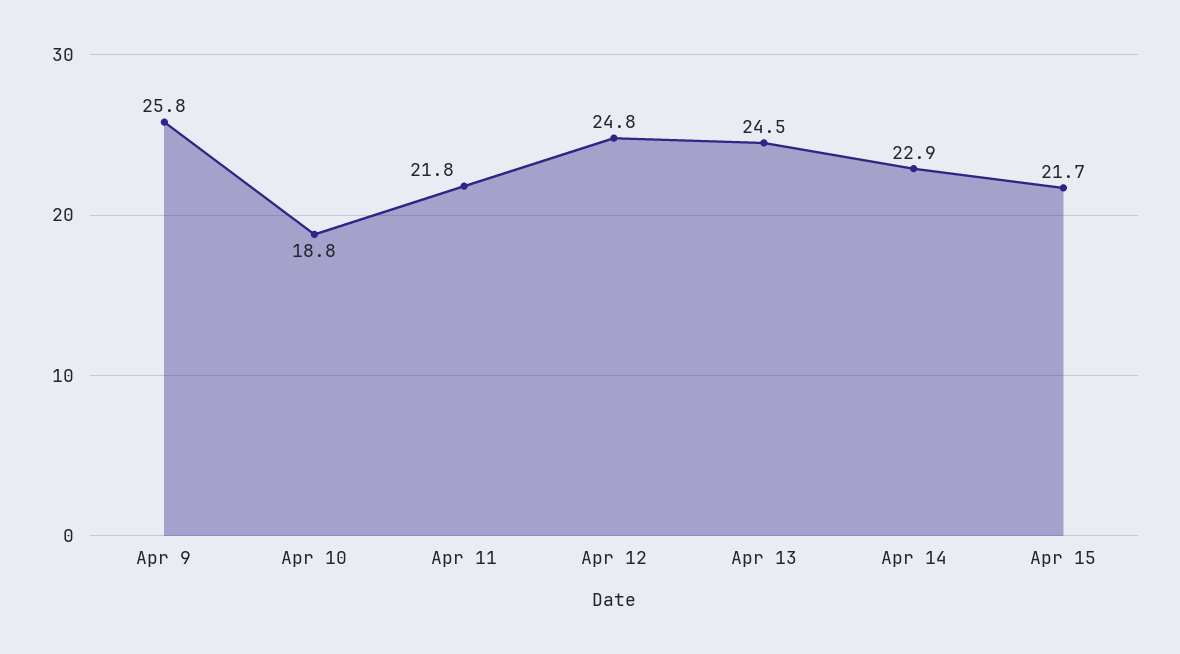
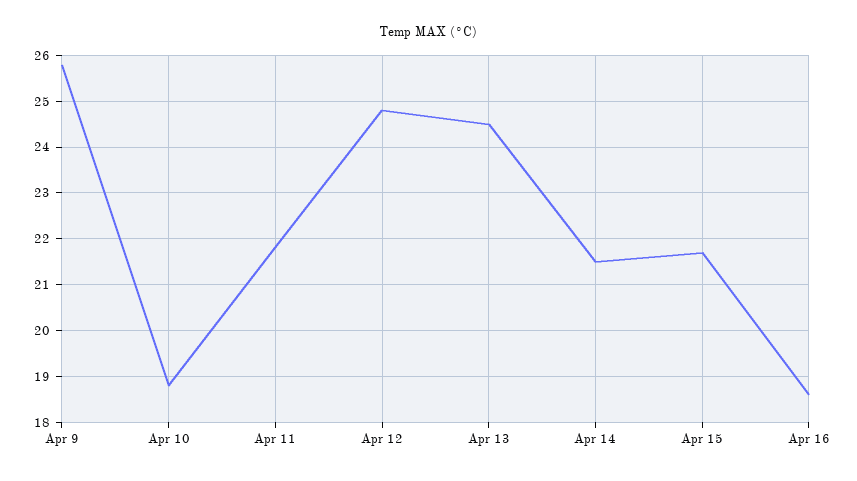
Apr 14: 22.9 -> 21.5
Apr 16: none -> 18.5

